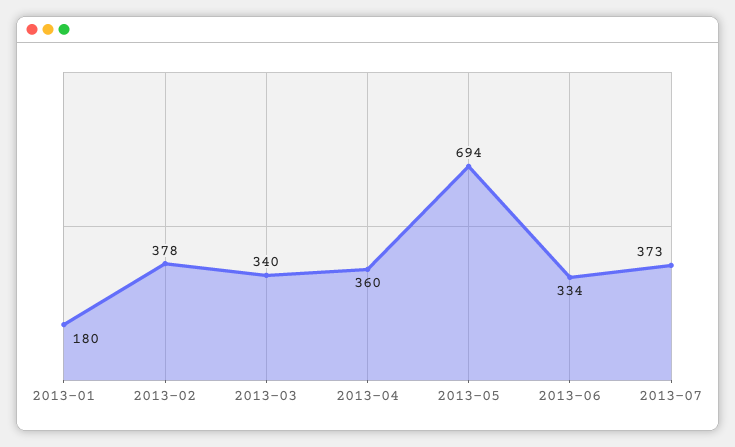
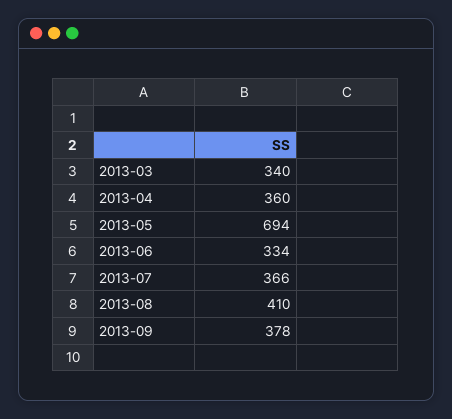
2013-01: 180 -> none
2013-02: 378 -> none
2013-07: 373 -> 366
2013-08: none -> 410
2013-09: none -> 378

